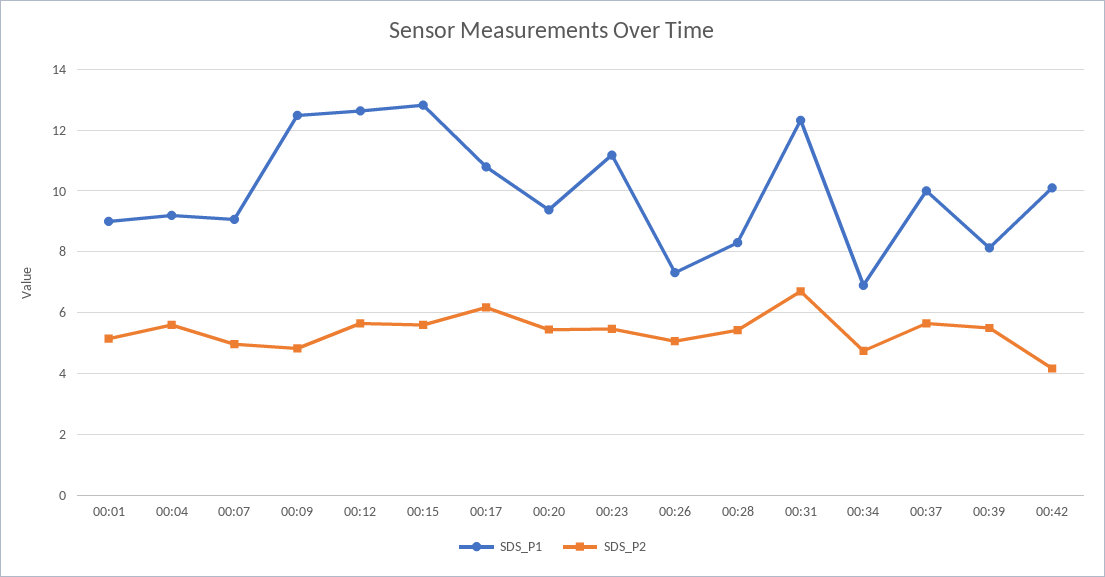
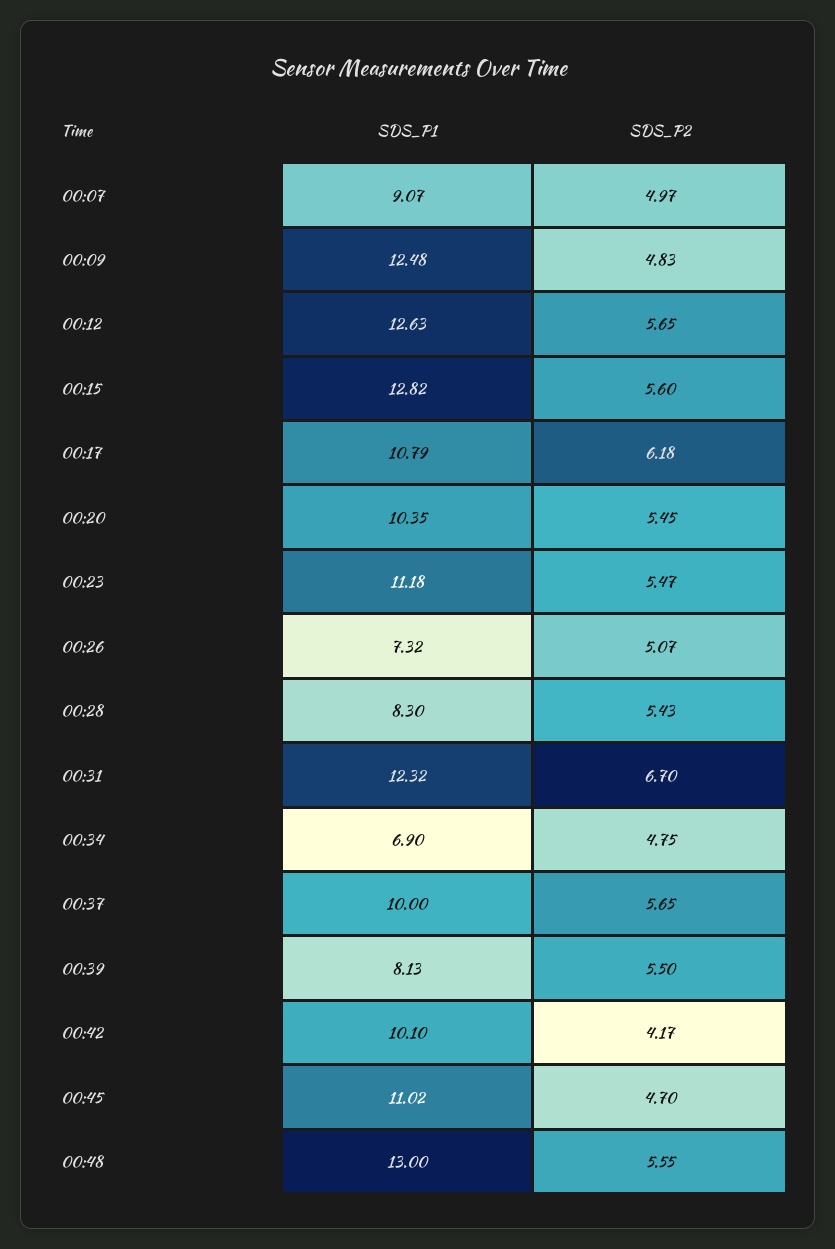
SDS_P1, 00:01: 9 -> none
SDS_P2, 00:01: 5.2 -> none
SDS_P1, 00:04: 9.2 -> none
SDS_P2, 00:04: 5.6 -> none
SDS_P1, 00:20: 9.4 -> 10.35
SDS_P1, 00:45: none -> 11.02
SDS_P2, 00:45: none -> 4.7
SDS_P1, 00:48: none -> 13
SDS_P2, 00:48: none -> 5.55

